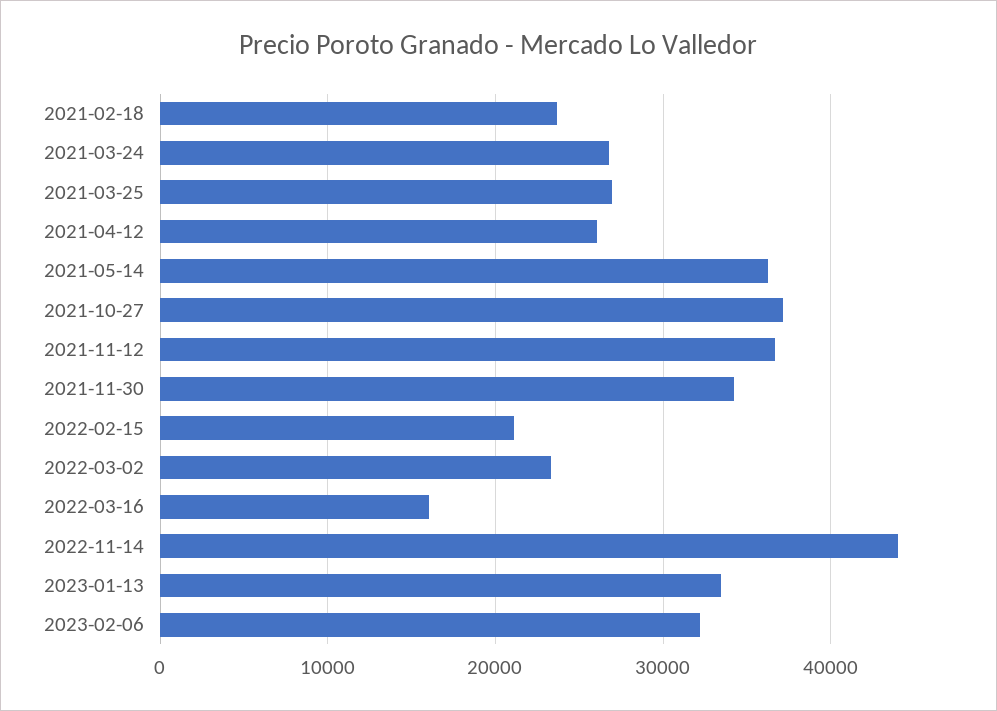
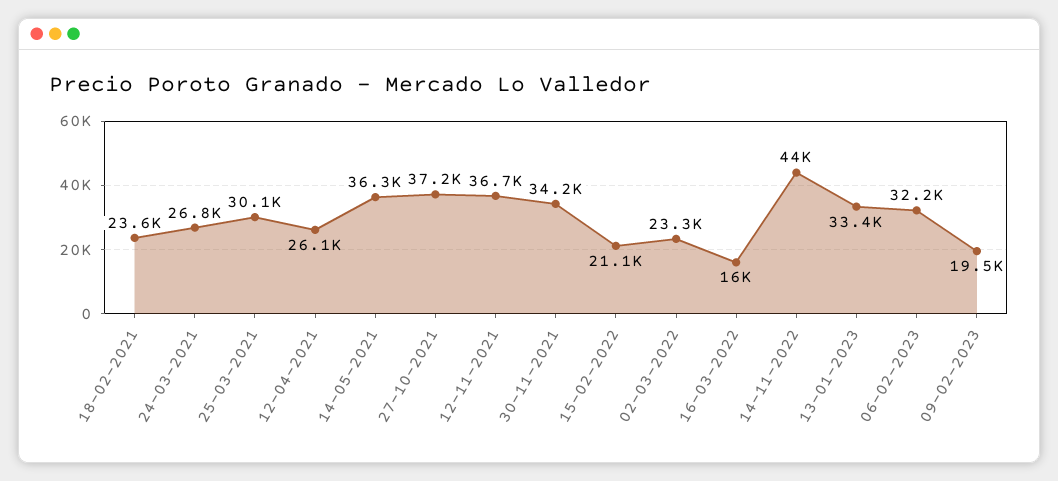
2021-03-25: 27000 -> 30100
09-02-2023: none -> 19500

